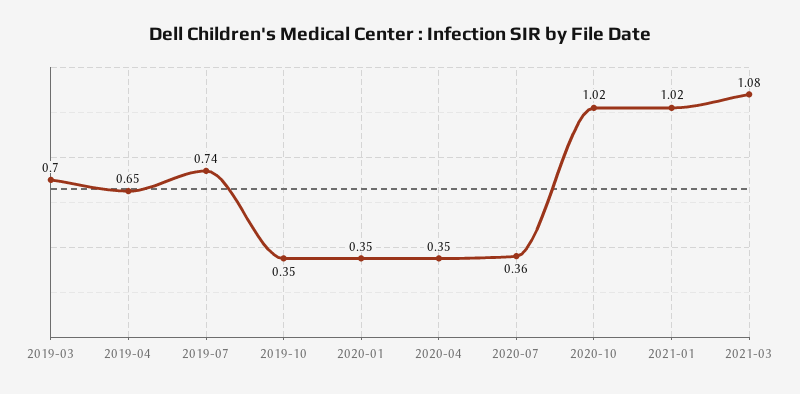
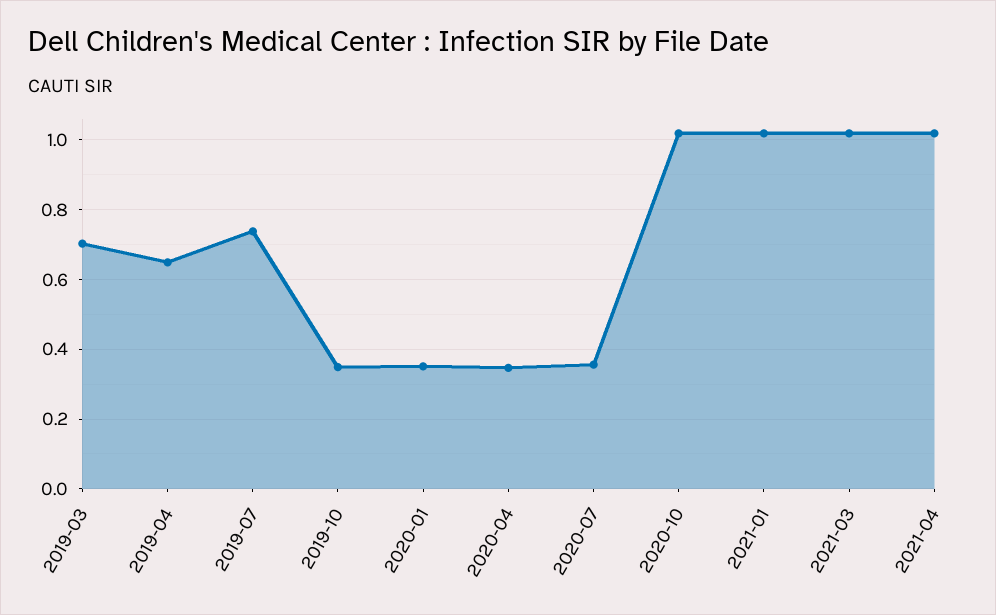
2021-03: 1.08 -> 1.02
2021-04: none -> 1.02

